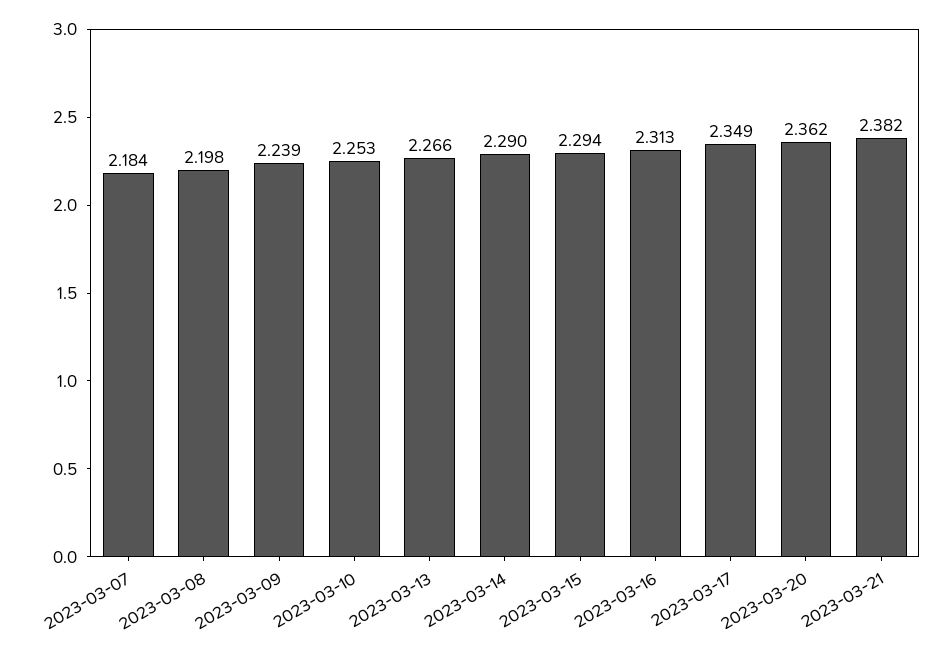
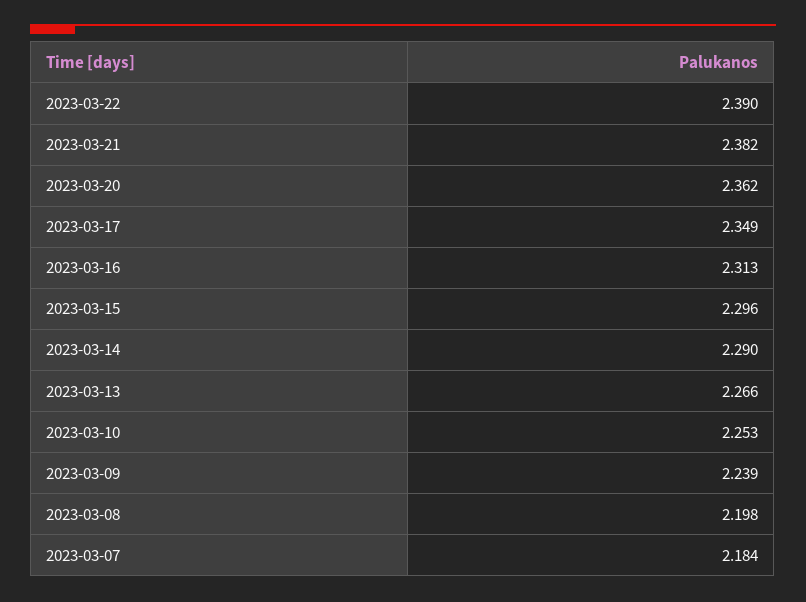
2023-03-15: 2.294 -> 2.296
2023-03-22: none -> 2.39

